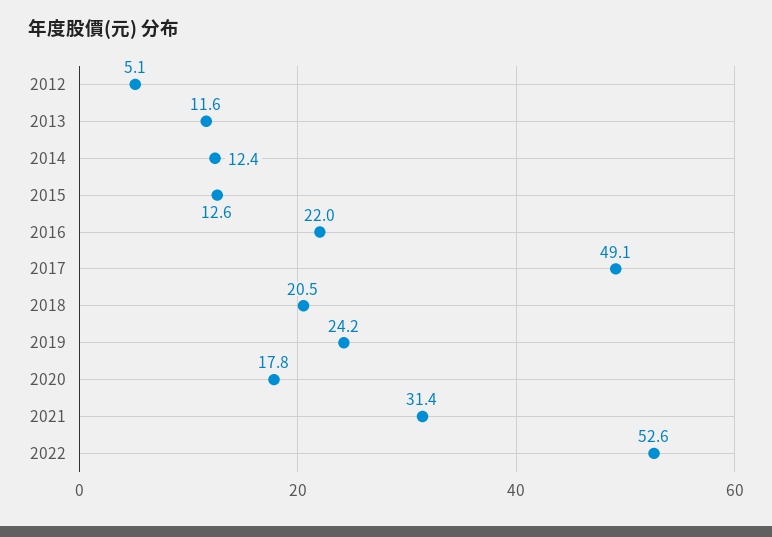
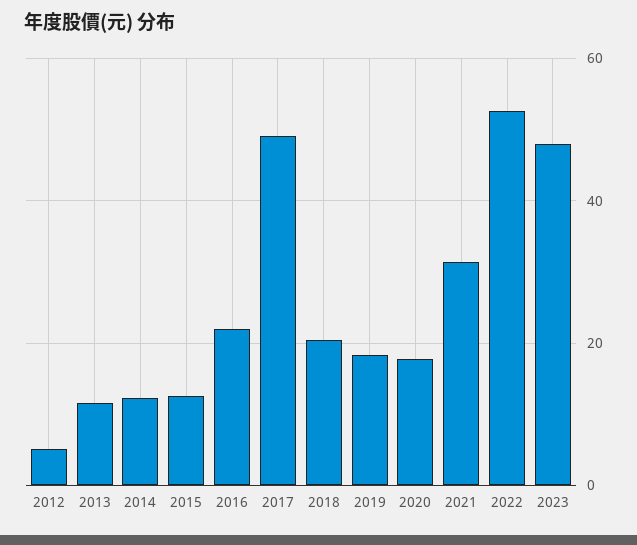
2019: 24.2 -> 18
2023: none -> 48

